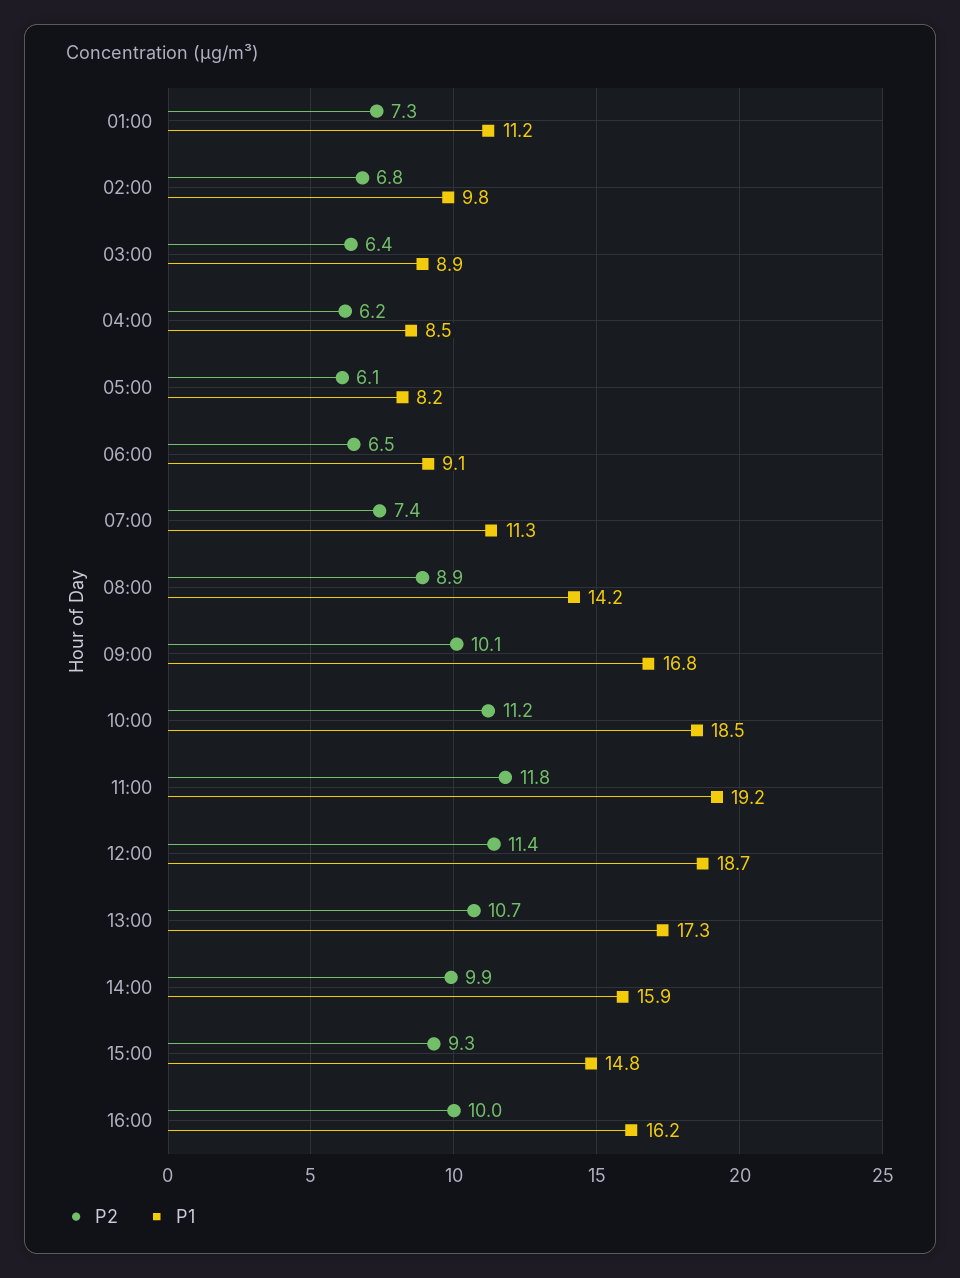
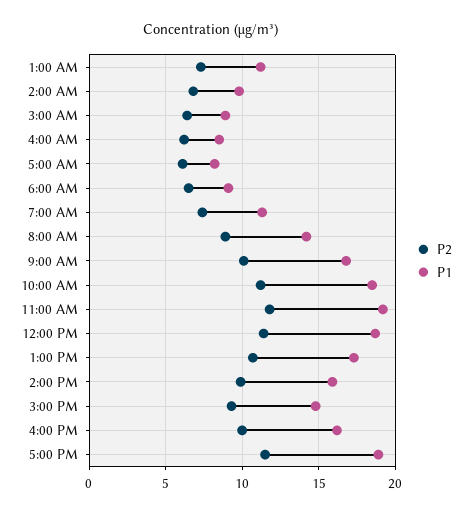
P2, 5:00 PM: none -> 11.5
P1, 5:00 PM: none -> 19

